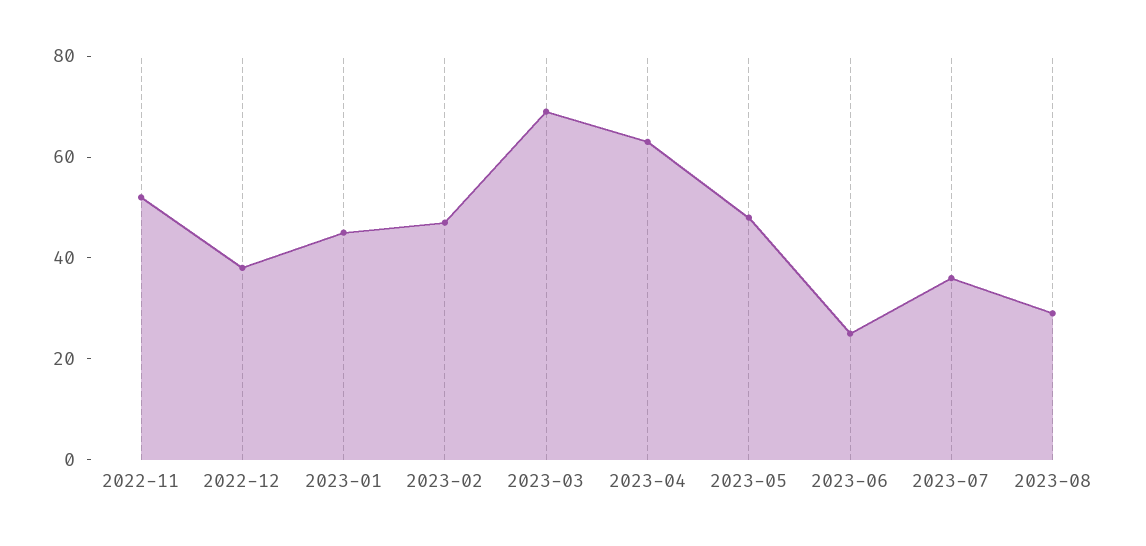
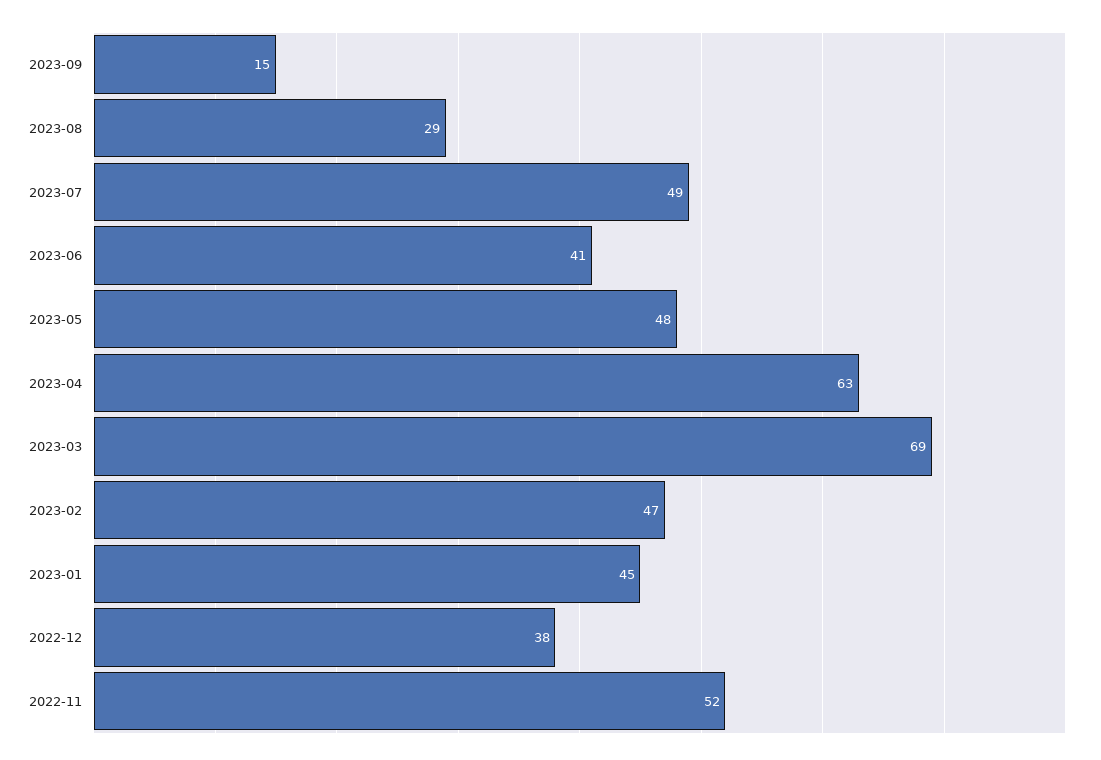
2023-06: 25 -> 41
2023-07: 35 -> 49
2023-09: none -> 15

